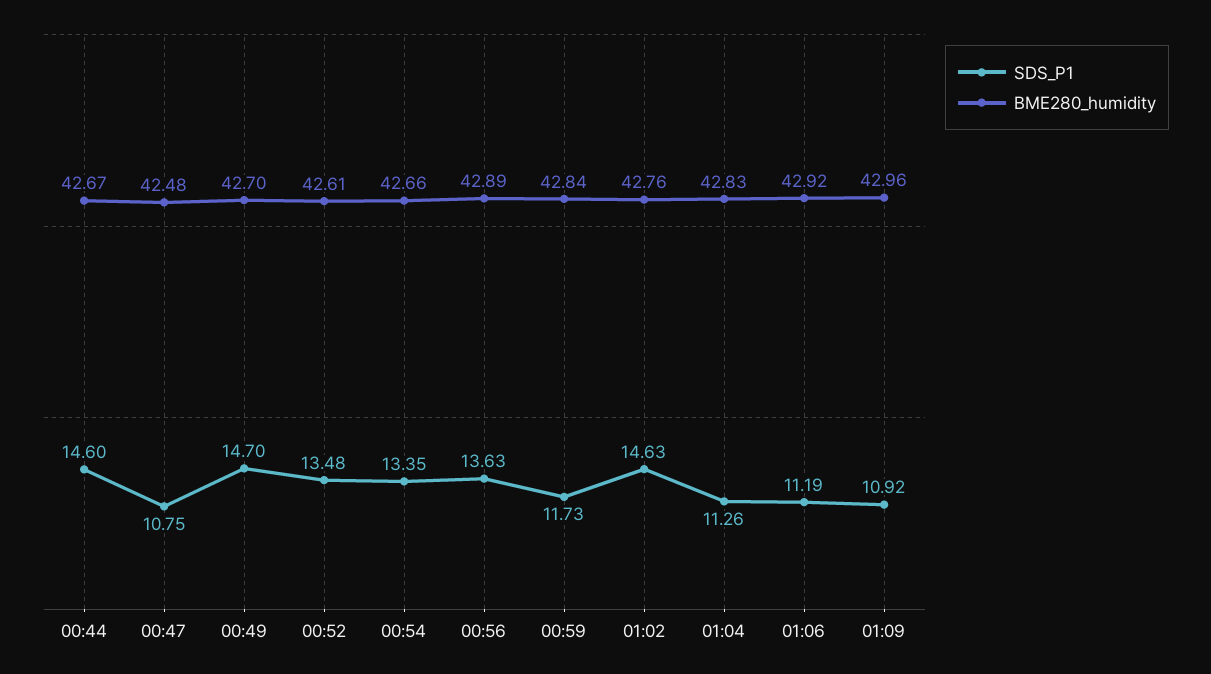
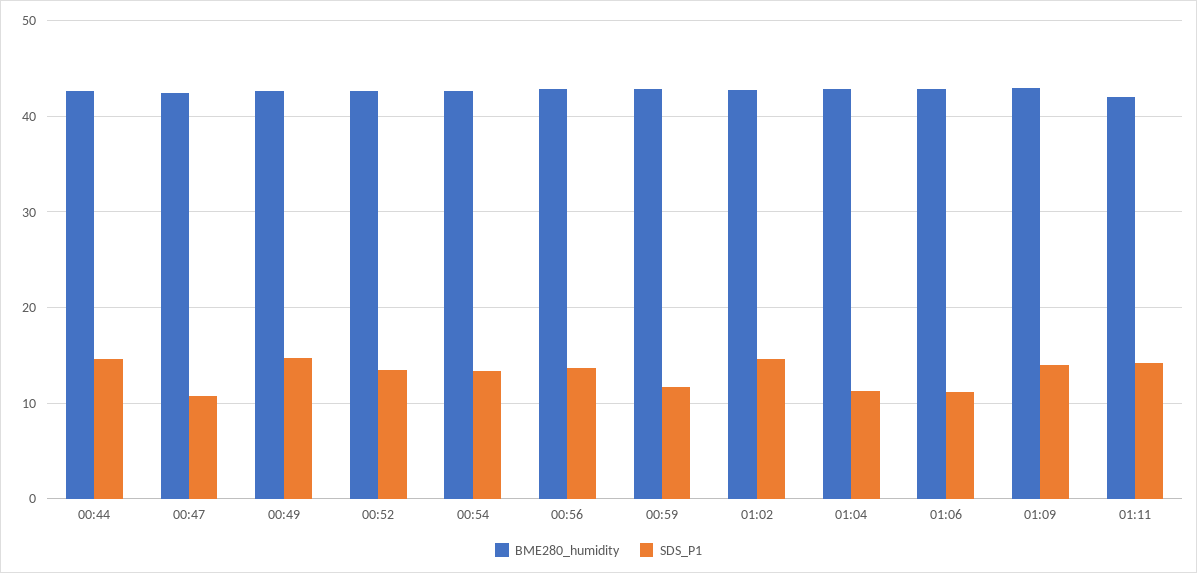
SDS_P1, 01:09: 10.92 -> 14
BME280_humidity, 01:11: none -> 42
SDS_P1, 01:11: none -> 14

